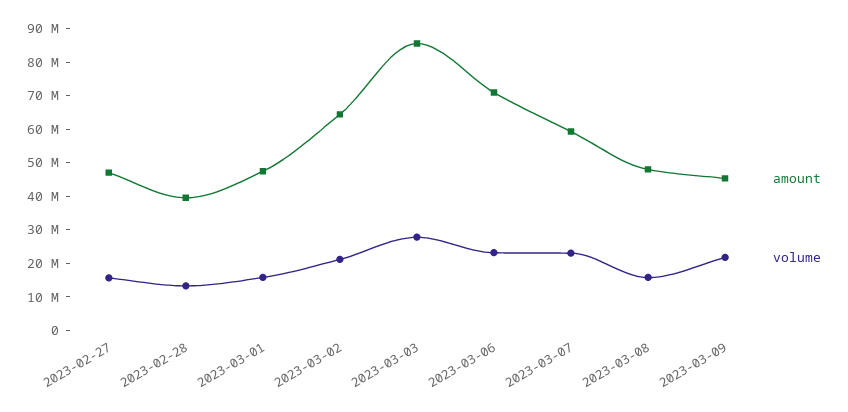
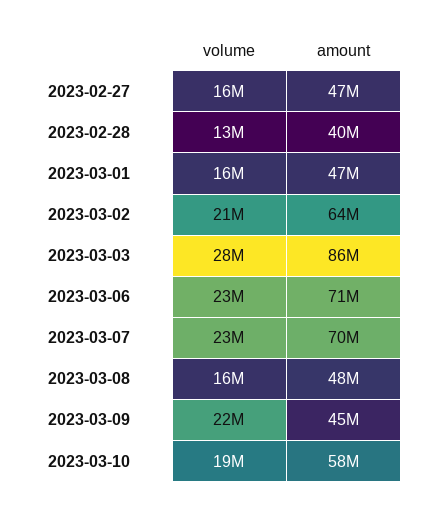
amount, 2023-03-07: 60000000 -> 70000000
volume, 2023-03-10: none -> 19000000
amount, 2023-03-10: none -> 58000000

